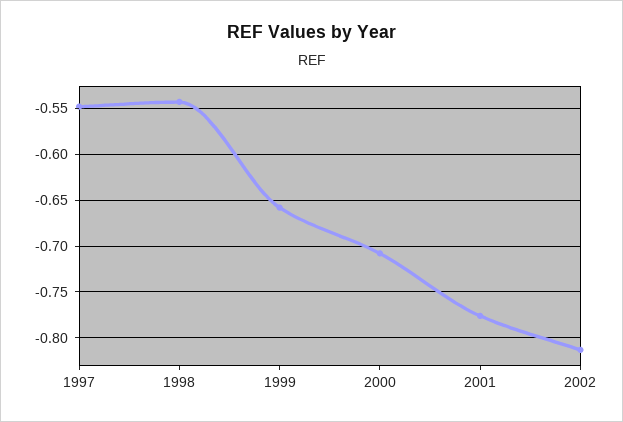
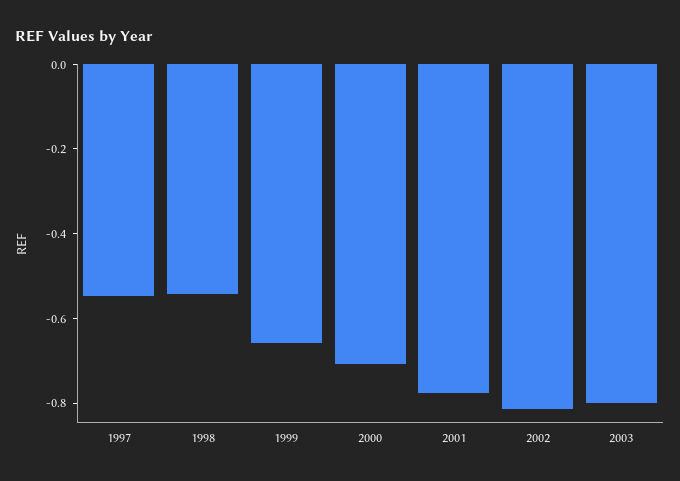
2003: none -> -0.8

